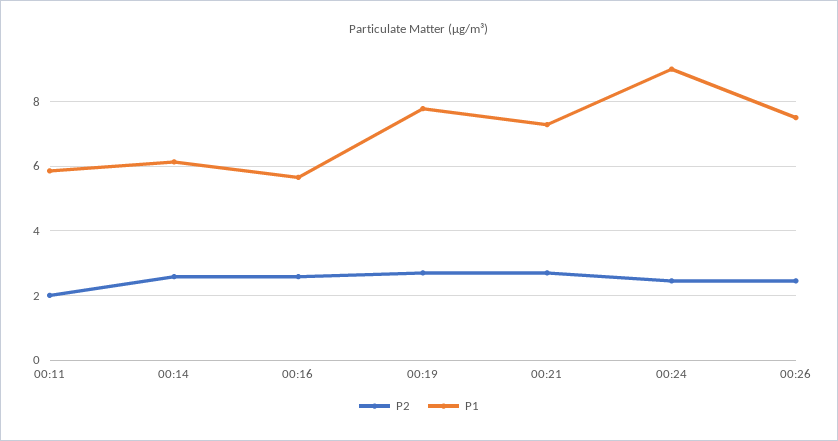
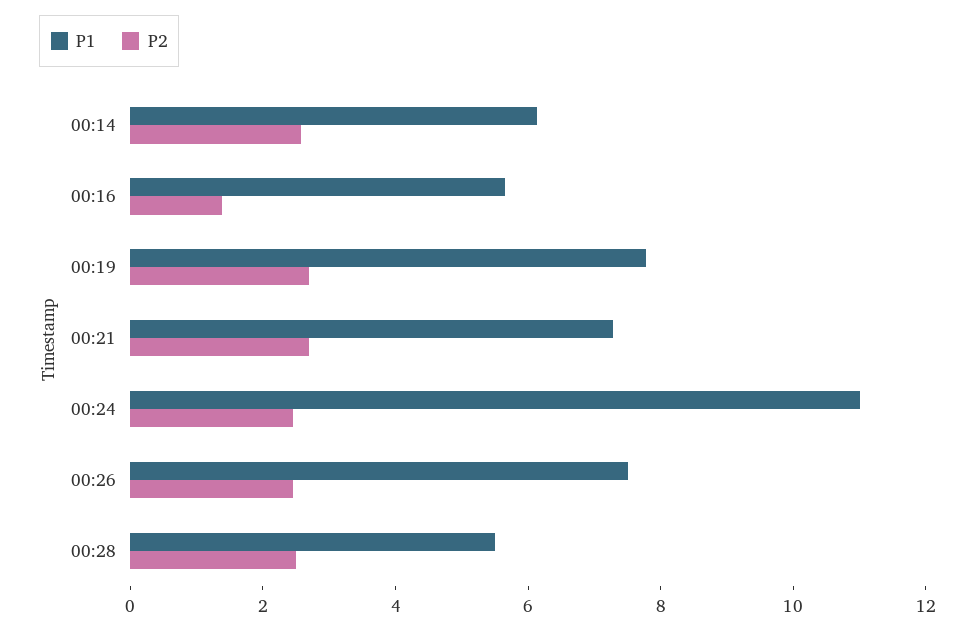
P2, 00:11: 2 -> none
P1, 00:11: 5.8 -> none
P2, 00:16: 2.6 -> 1.5
P1, 00:24: 9 -> 11
P1, 00:28: none -> 5.5
P2, 00:28: none -> 2.5

